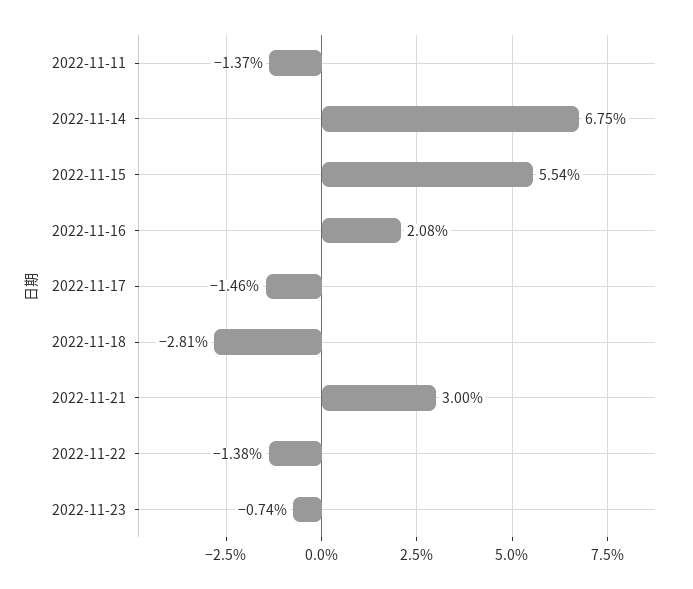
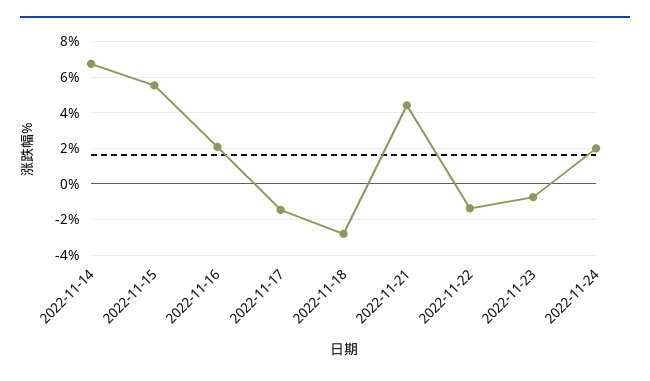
2022-11-11: -1.37 -> none
2022-11-21: 3 -> 4.5
2022-11-24: none -> 2

